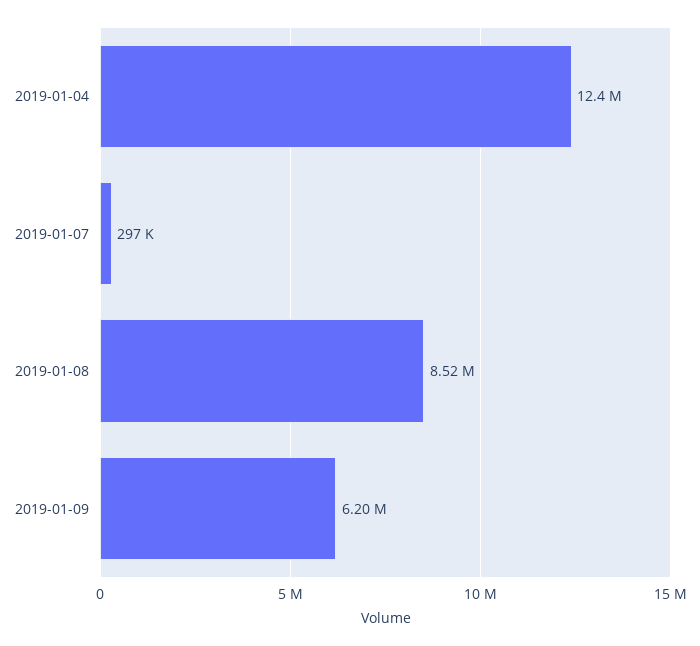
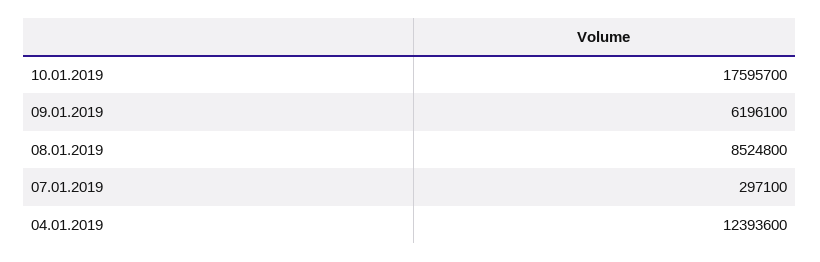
10.01.2019: none -> 17595700

